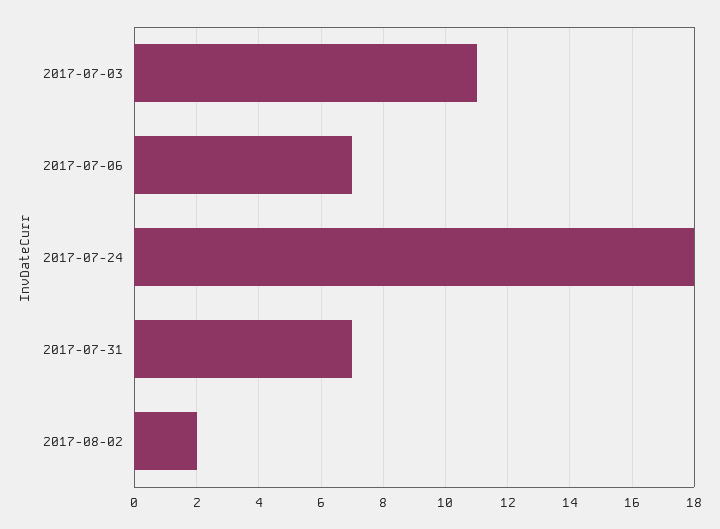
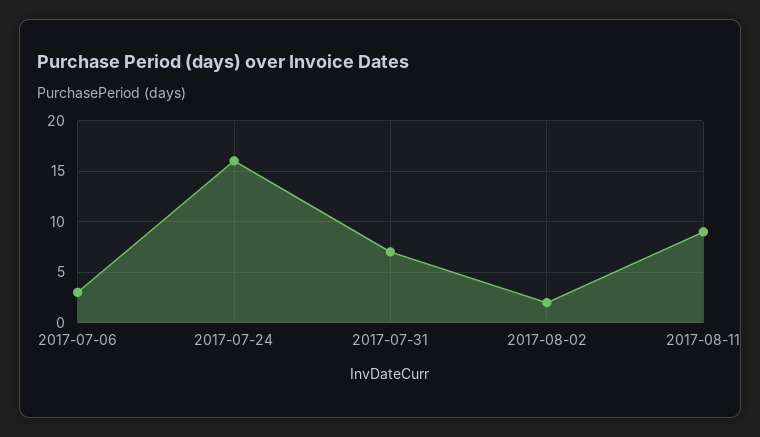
2017-07-03: 11 -> none
2017-07-06: 7 -> 3
2017-07-24: 18 -> 16
2017-08-11: none -> 9

